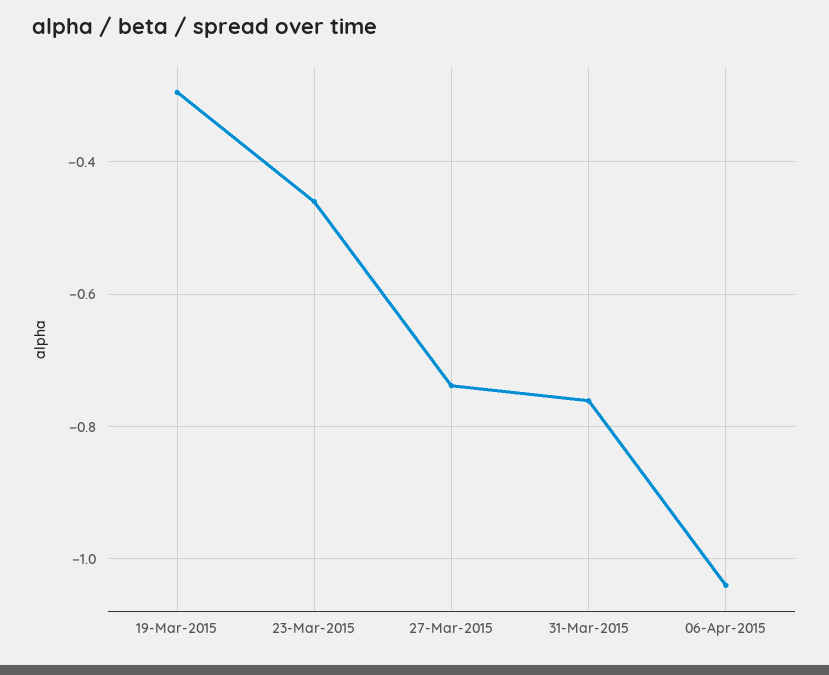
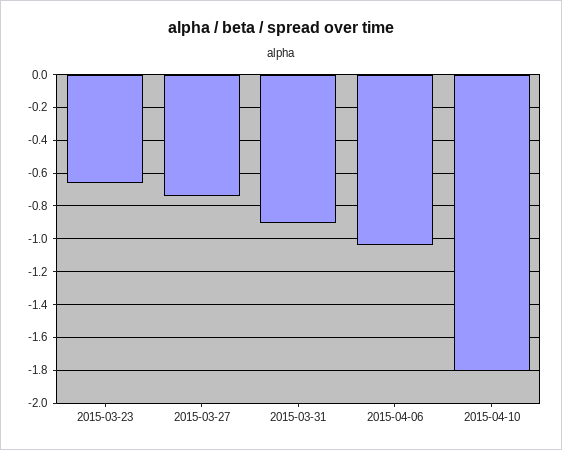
19-Mar-2015: -0.3 -> none
23-Mar-2015: -0.46 -> -0.65
31-Mar-2015: -0.76 -> -0.9
2015-04-10: none -> -1.8

